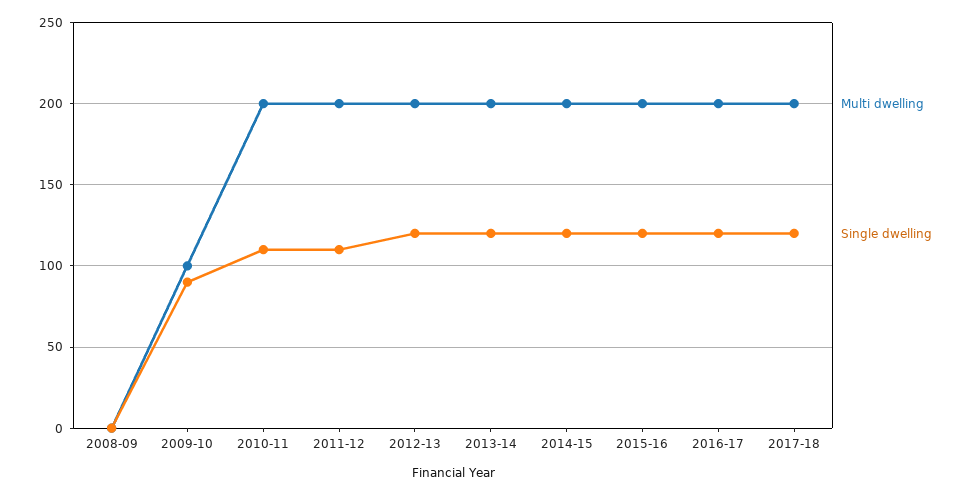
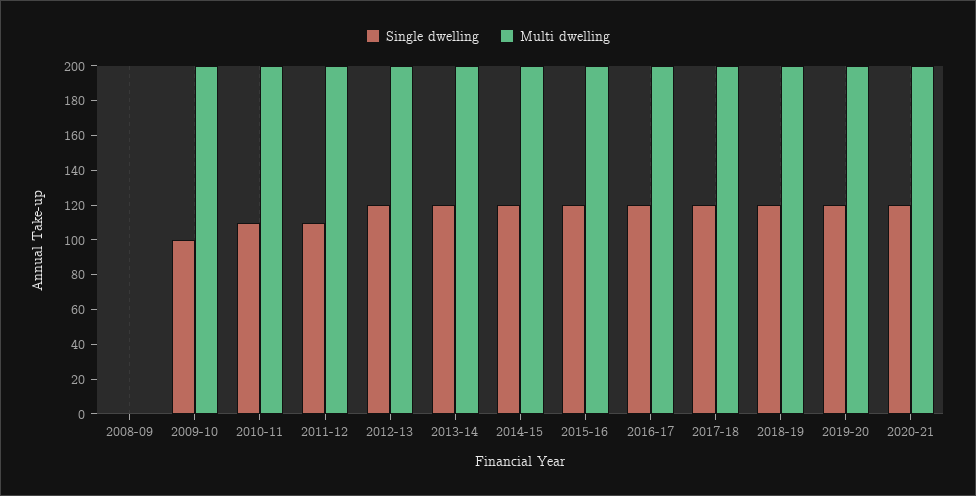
Multi dwelling, 2009-10: 100 -> 200
Single dwelling, 2009-10: 90 -> 100
Single dwelling, 2018-19: none -> 120
Multi dwelling, 2018-19: none -> 200
Single dwelling, 2019-20: none -> 120
Multi dwelling, 2019-20: none -> 200
Single dwelling, 2020-21: none -> 120
Multi dwelling, 2020-21: none -> 200

